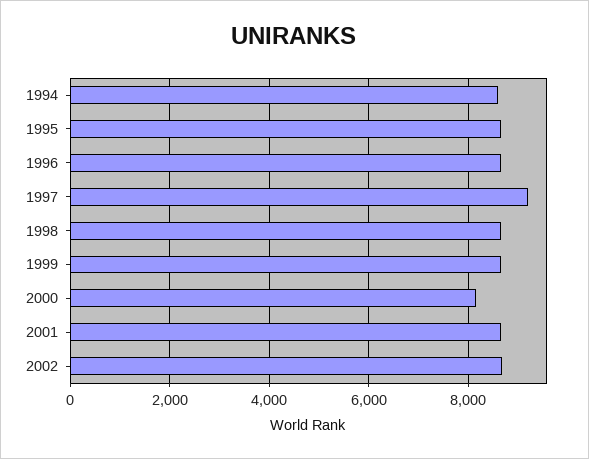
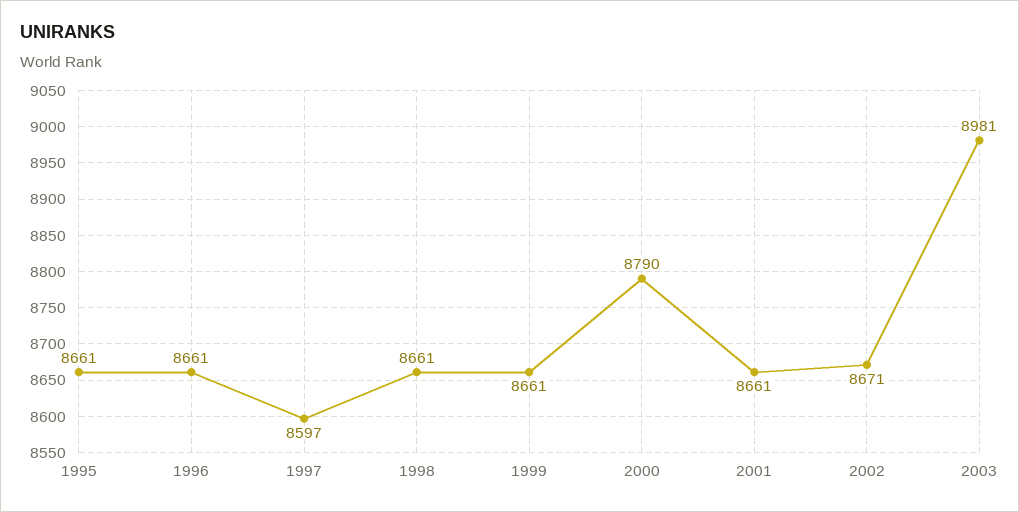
1994: 8600 -> none
1997: 9200 -> 8597
2000: 8200 -> 8790
2003: none -> 8981

